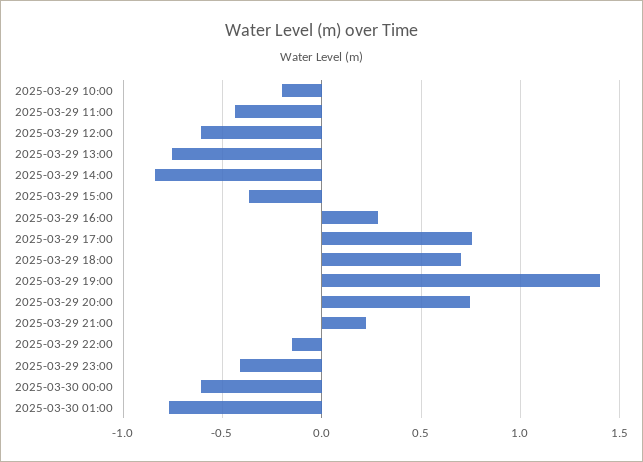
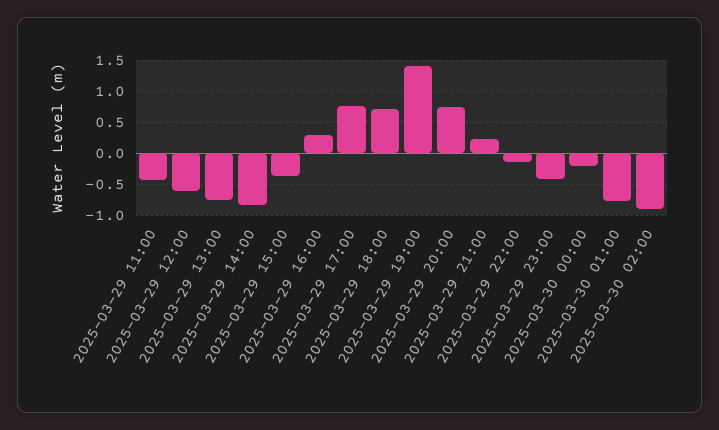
2025-03-29 10:00: -0.2 -> none
2025-03-30 00:00: -0.6 -> -0.2
2025-03-30 02:00: none -> -0.9

